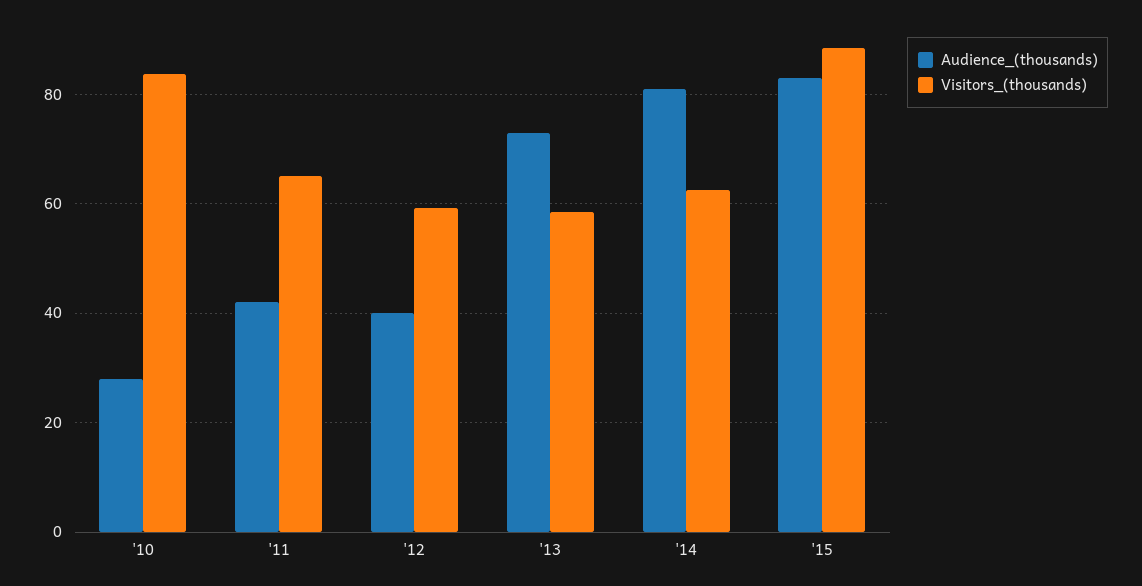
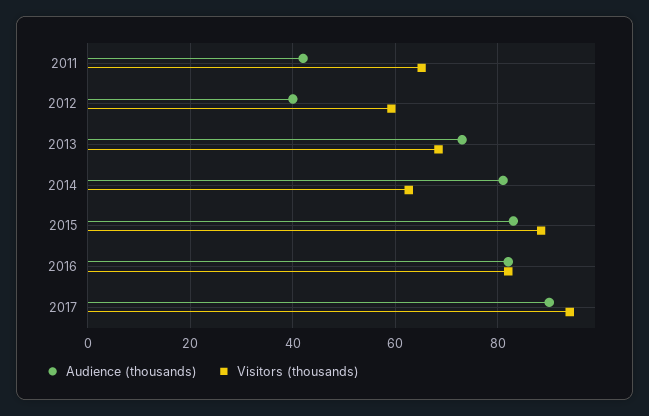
Audience_(thousands), '10: 28 -> none
Visitors_(thousands), '10: 84 -> none
Visitors_(thousands), '13: 58 -> 68
Audience_(thousands), 2016: none -> 82
Visitors_(thousands), 2016: none -> 82
Audience_(thousands), 2017: none -> 90
Visitors_(thousands), 2017: none -> 94

